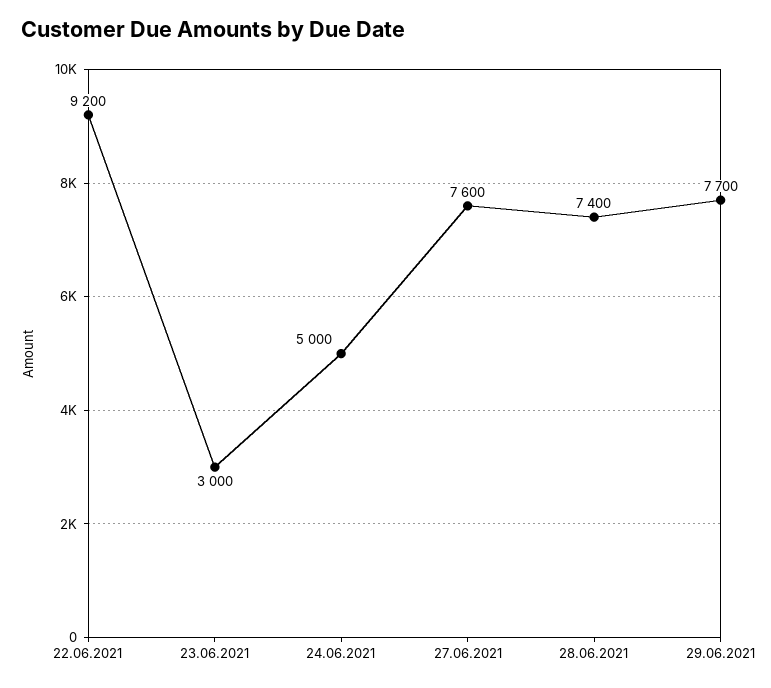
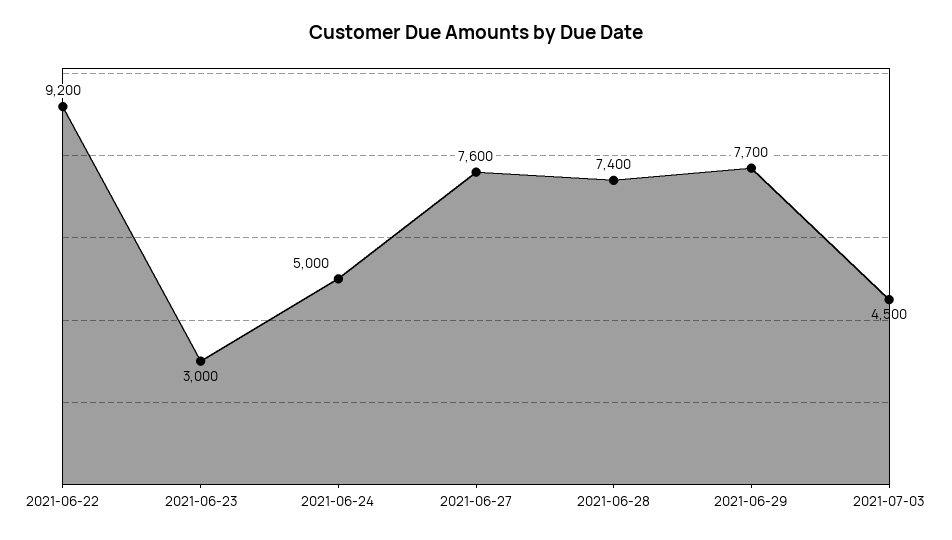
2021-07-03: none -> 4500

